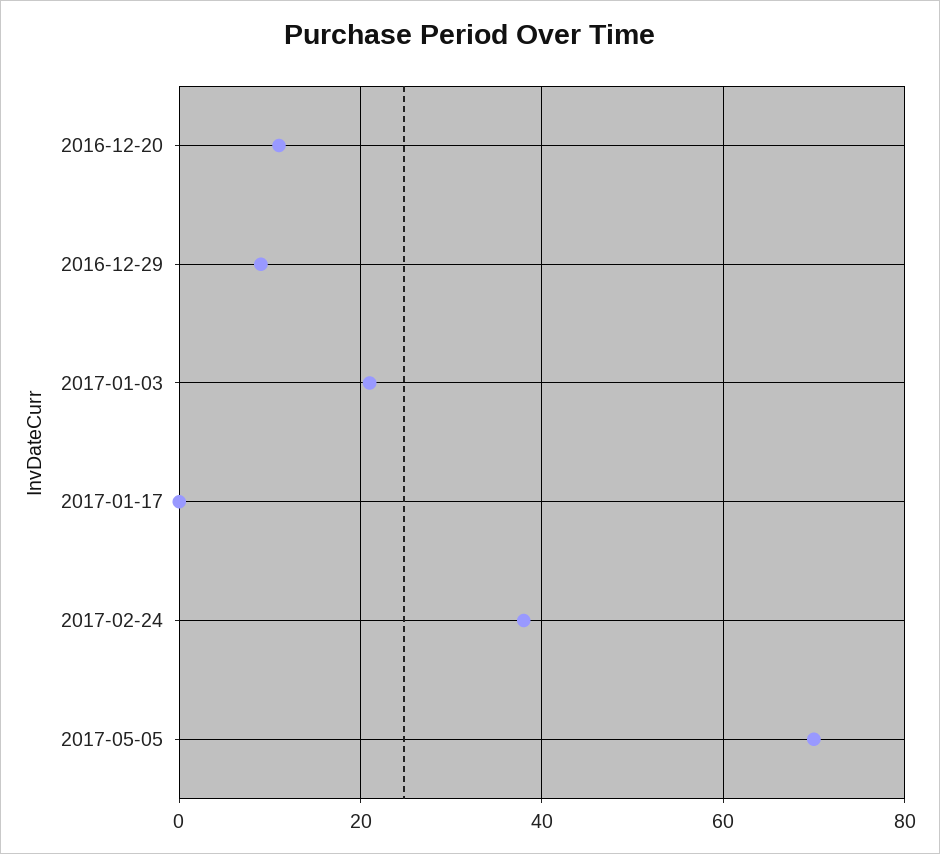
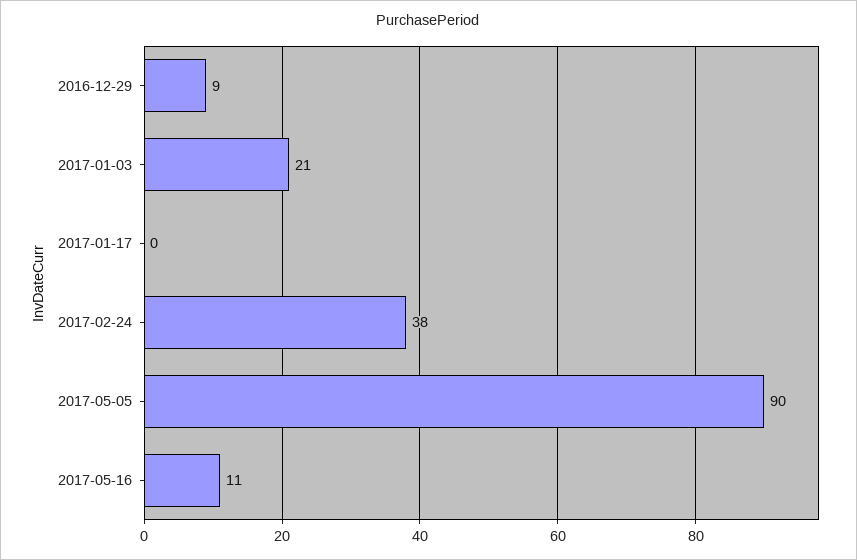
2016-12-20: 10 -> none
2017-05-05: 70 -> 90
2017-05-16: none -> 11

